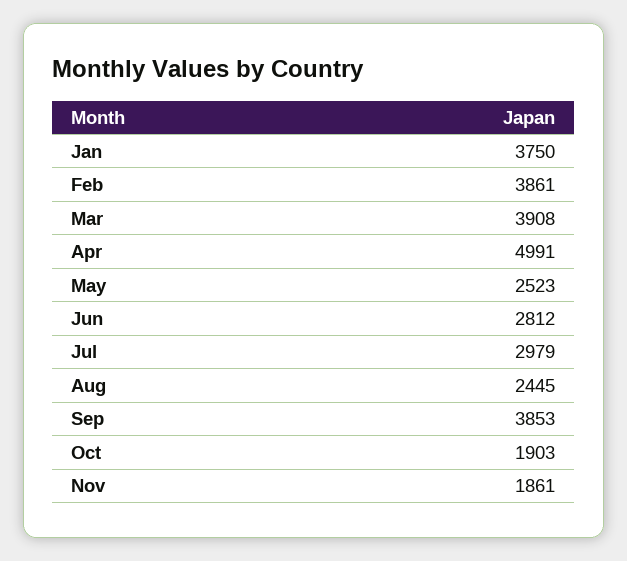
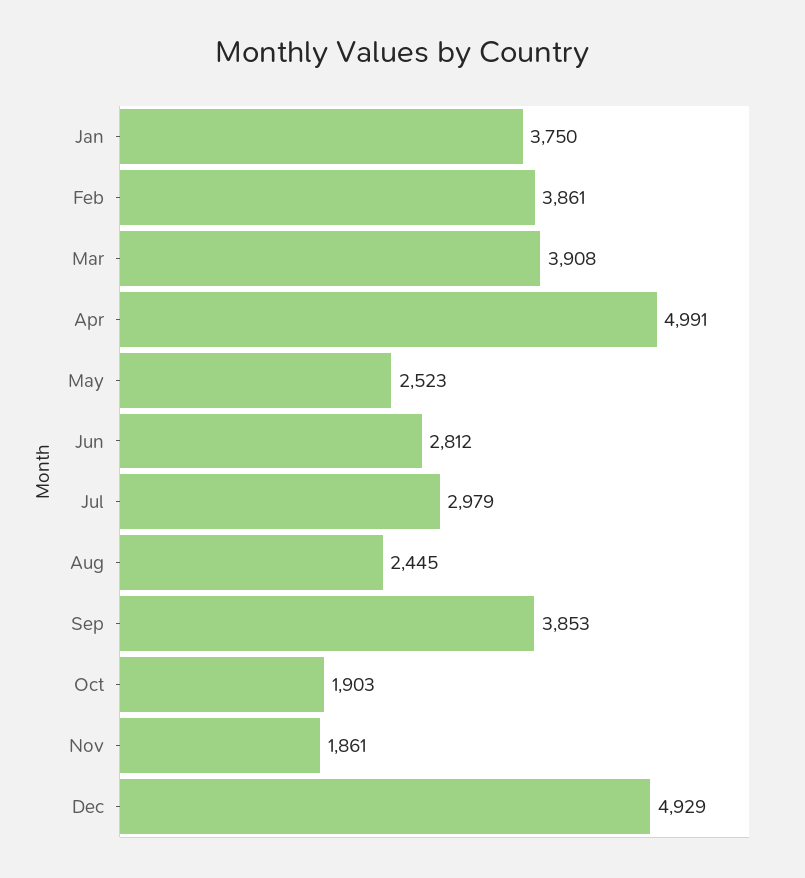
Dec: none -> 4929

